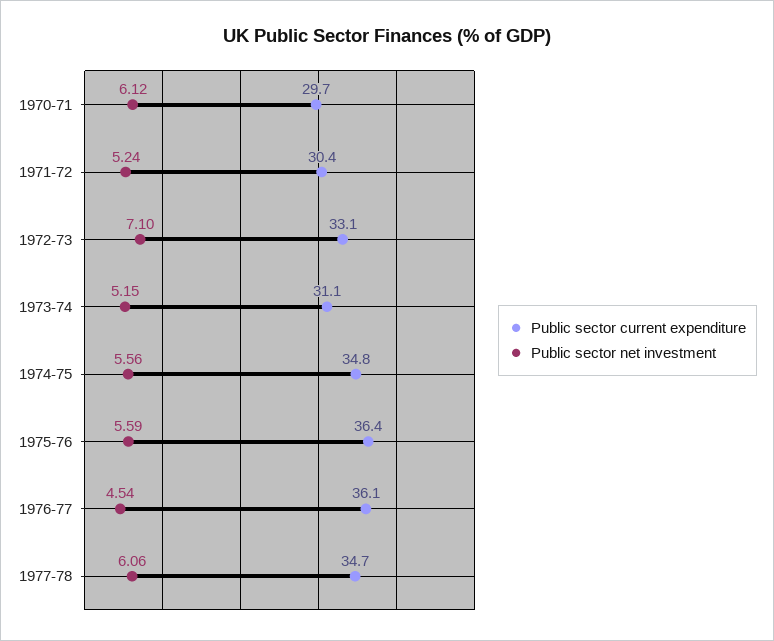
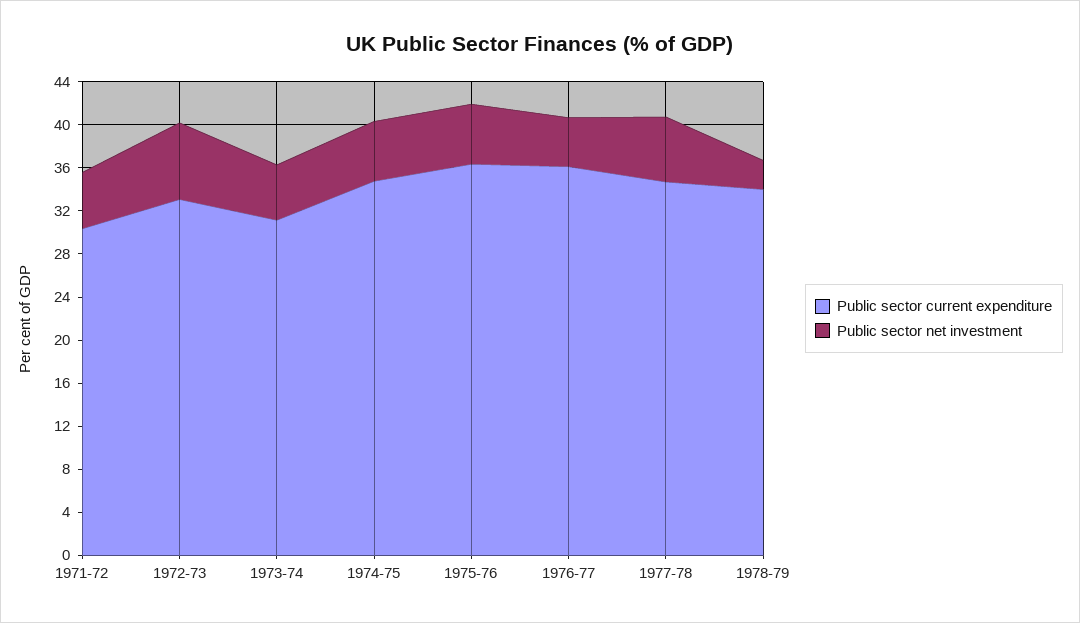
Public sector current expenditure, 1970-71: 29.7 -> none
Public sector net investment, 1970-71: 6.12 -> none
Public sector current expenditure, 1978-79: none -> 34
Public sector net investment, 1978-79: none -> 3

